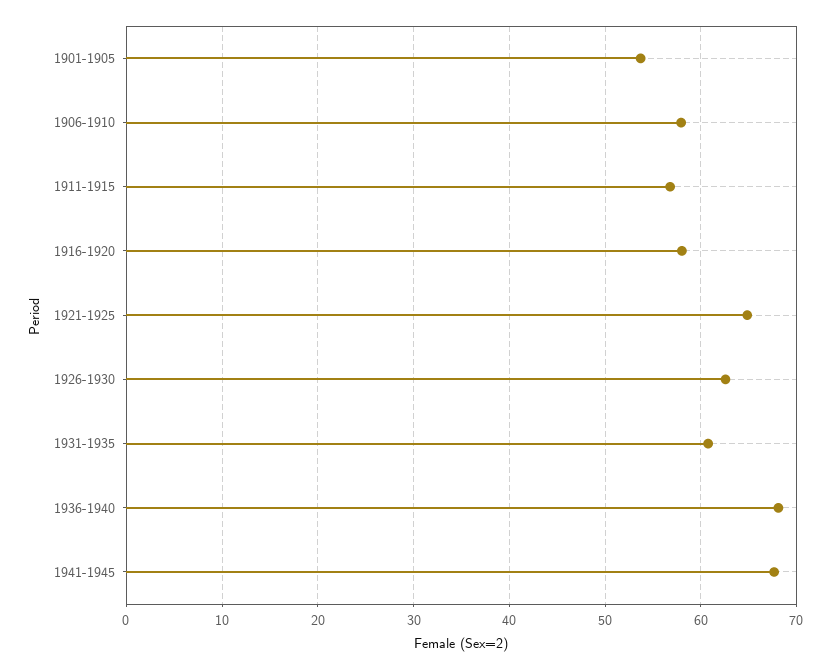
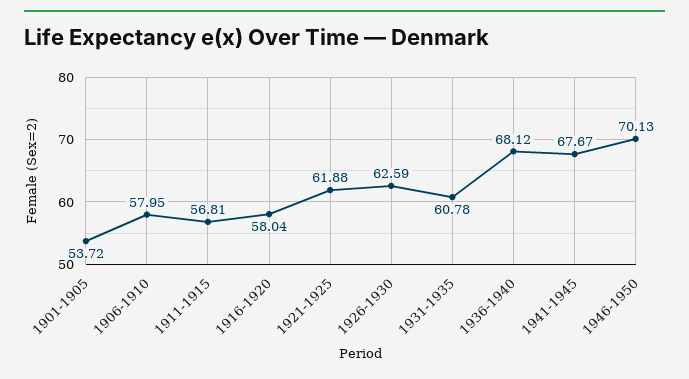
1921-1925: 65 -> 61.88
1946-1950: none -> 70.13

